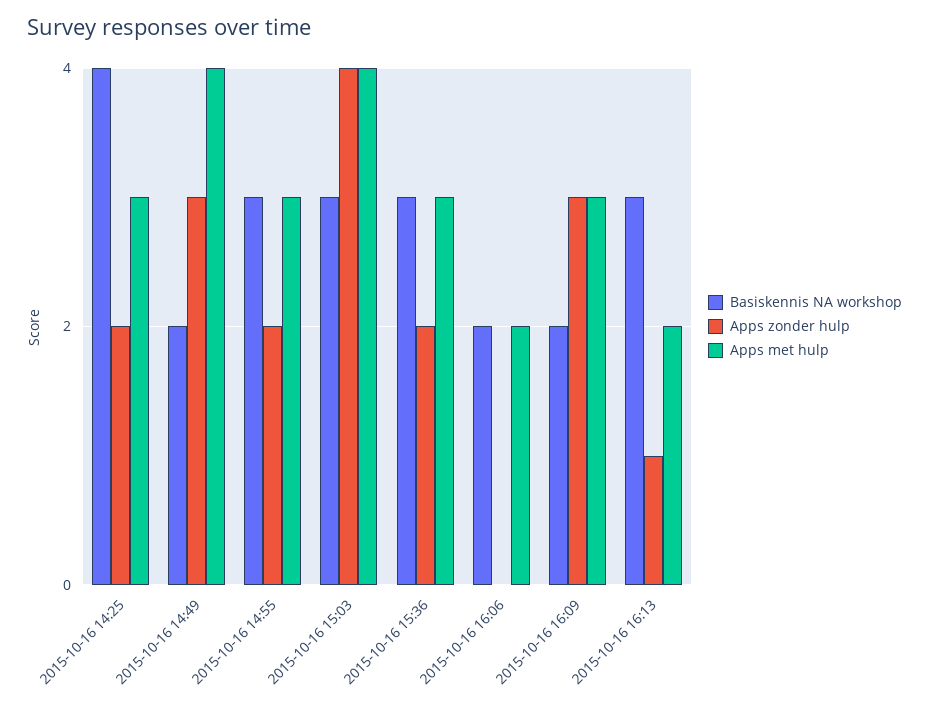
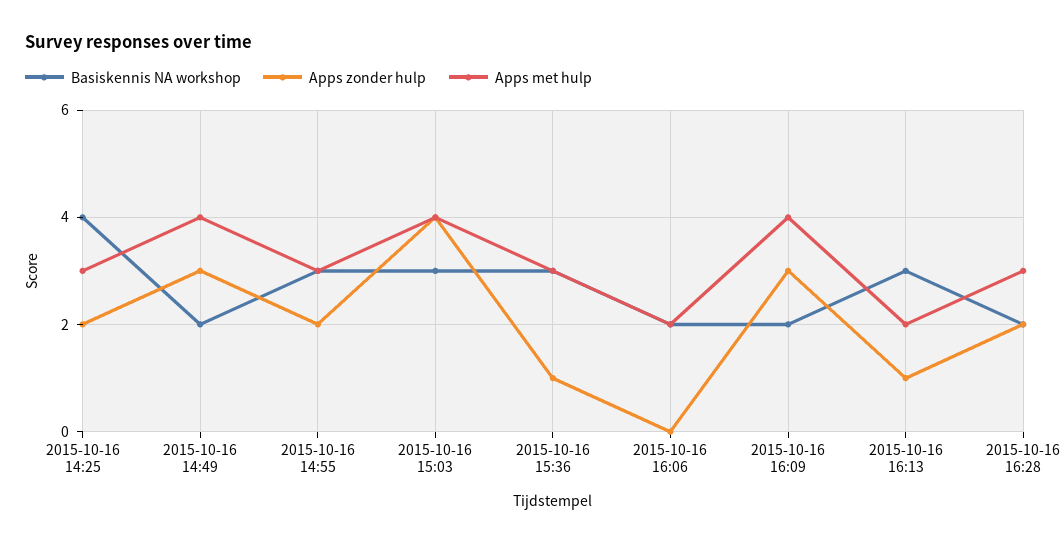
Apps zonder hulp, 2015-10-16 15:36: 2 -> 1
Apps met hulp, 2015-10-16 16:09: 3 -> 4
Basiskennis NA workshop, 2015-10-16 16:28: none -> 2
Apps zonder hulp, 2015-10-16 16:28: none -> 2
Apps met hulp, 2015-10-16 16:28: none -> 3

